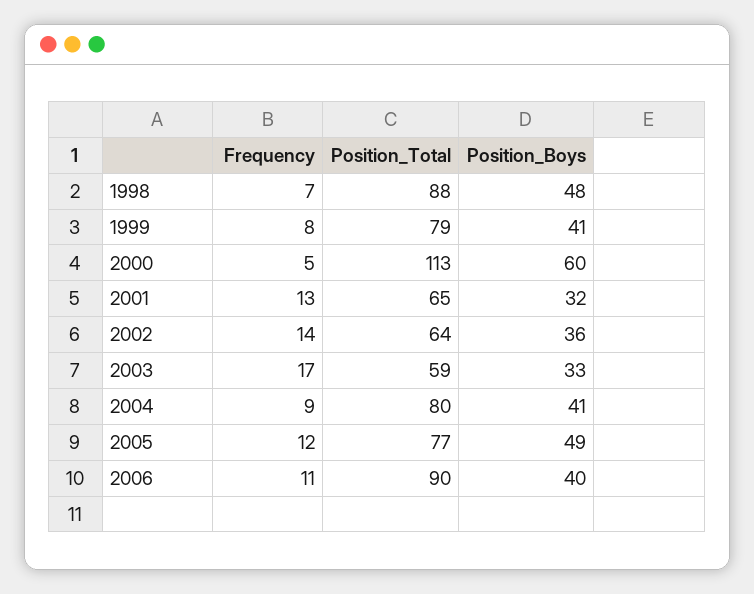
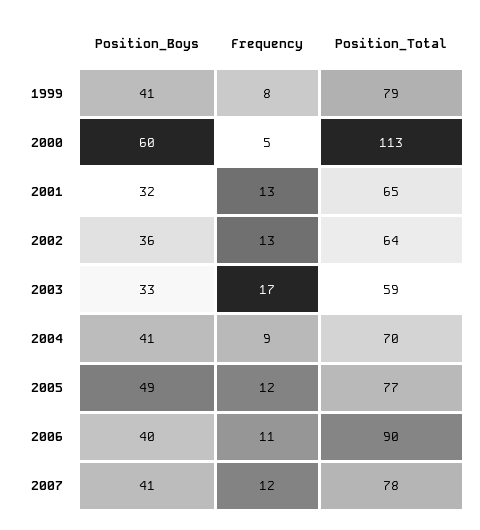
Frequency, 1998: 7 -> none
Position_Total, 1998: 88 -> none
Position_Boys, 1998: 48 -> none
Frequency, 2002: 14 -> 13
Position_Total, 2004: 80 -> 70
Position_Boys, 2007: none -> 41
Frequency, 2007: none -> 12
Position_Total, 2007: none -> 78

